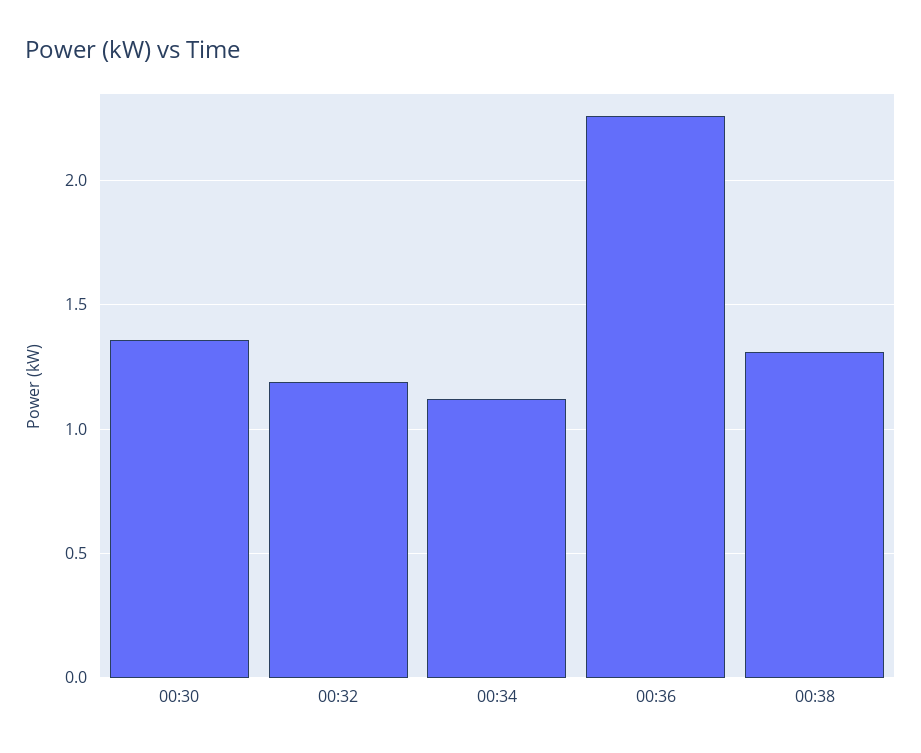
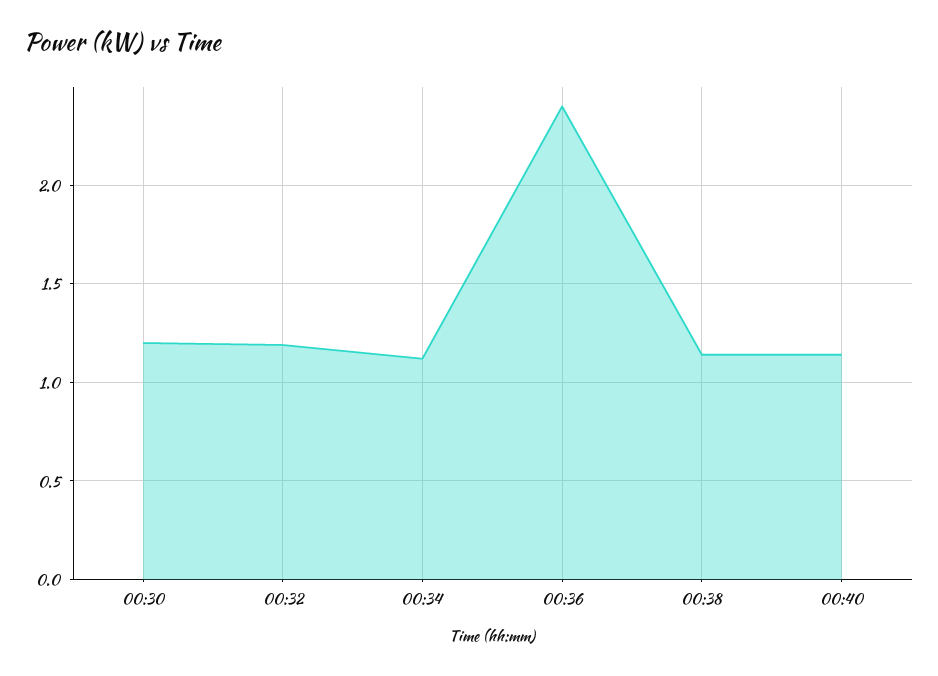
00:30: 1.35 -> 1.2
00:36: 2.25 -> 2.4
00:38: 1.3 -> 1.15
00:40: none -> 1.15

